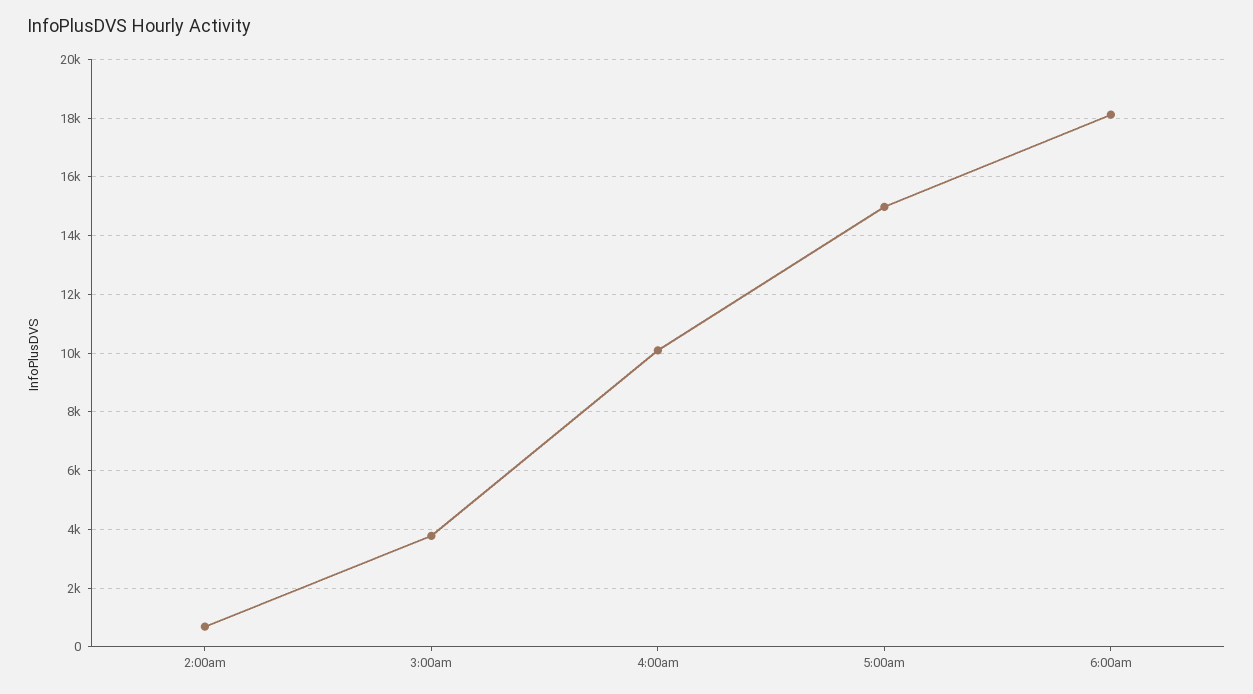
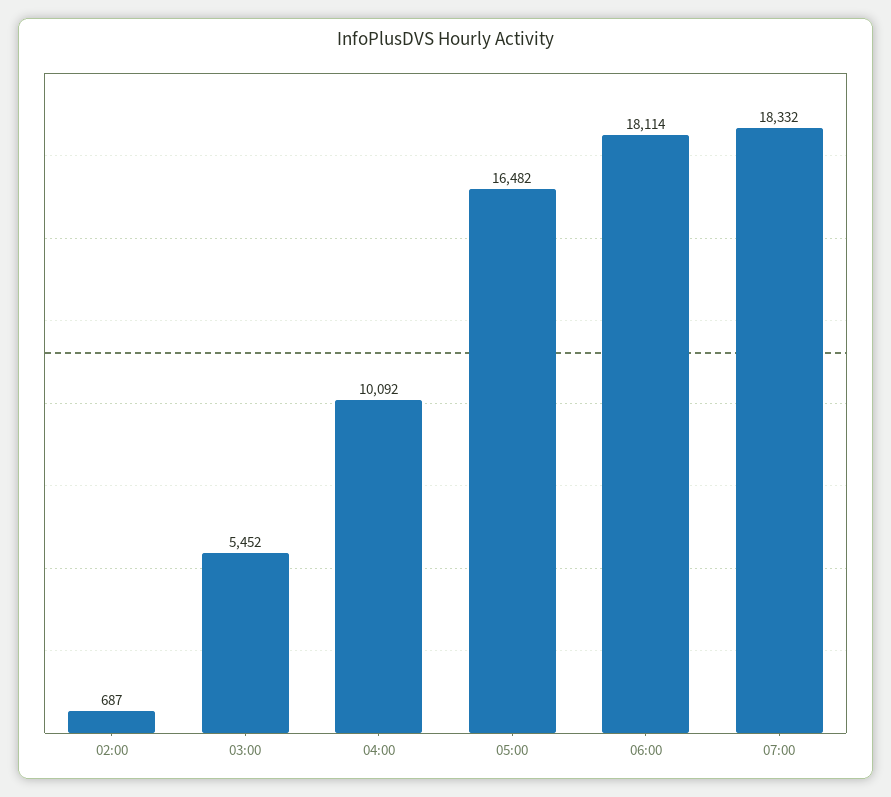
3:00am: 3750 -> 5452
5:00am: 15000 -> 16482
07:00: none -> 18332

